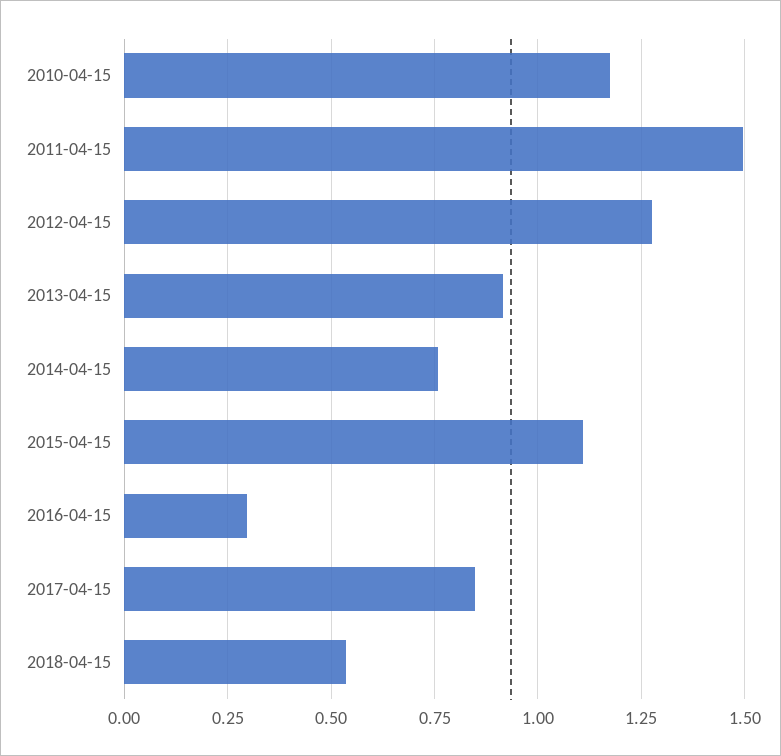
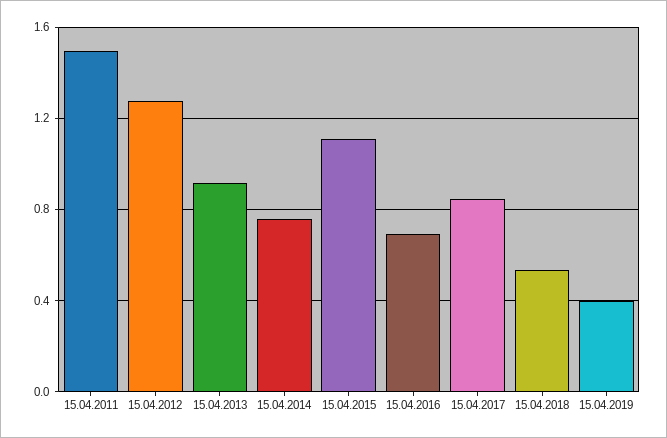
2010-04-15: 1.175 -> none
2016-04-15: 0.3 -> 0.7
15.04.2019: none -> 0.4

